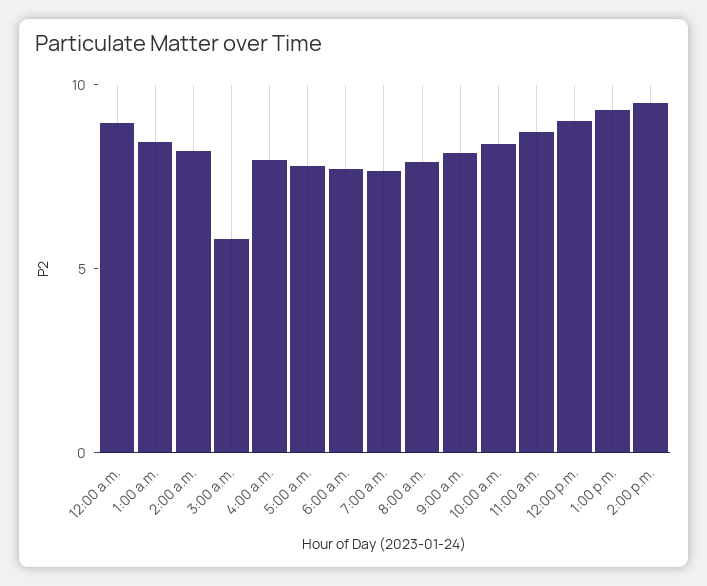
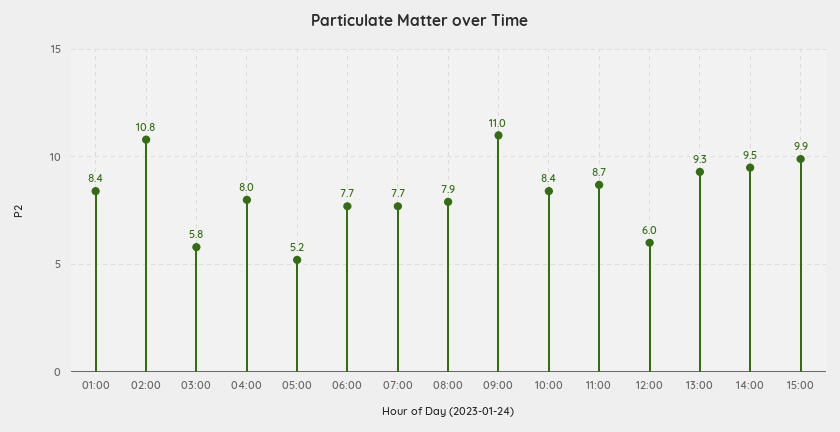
12:00 a.m.: 9 -> none
2:00 a.m.: 8 -> 10.8
5:00 a.m.: 8 -> 5.2
9:00 a.m.: 8 -> 11
12:00 p.m.: 9 -> 6
15:00: none -> 9.9

